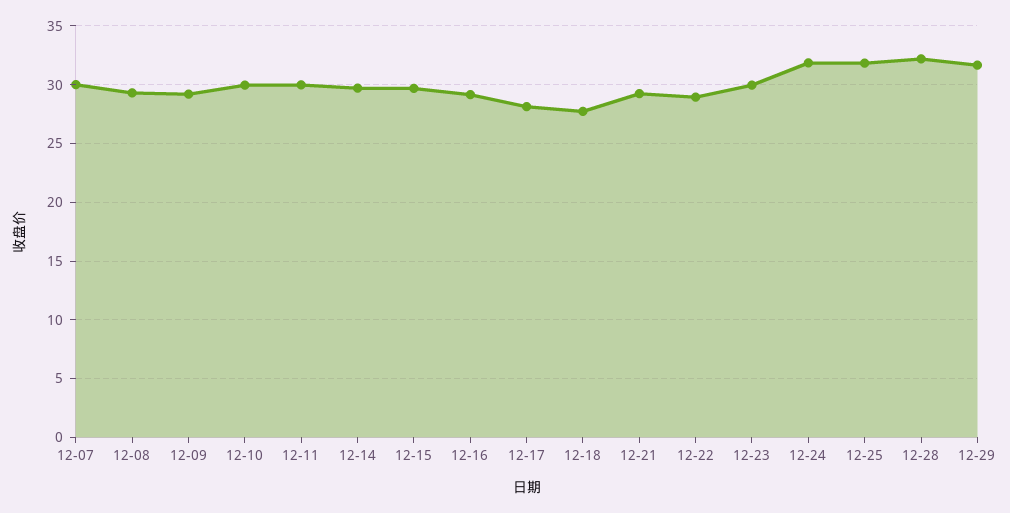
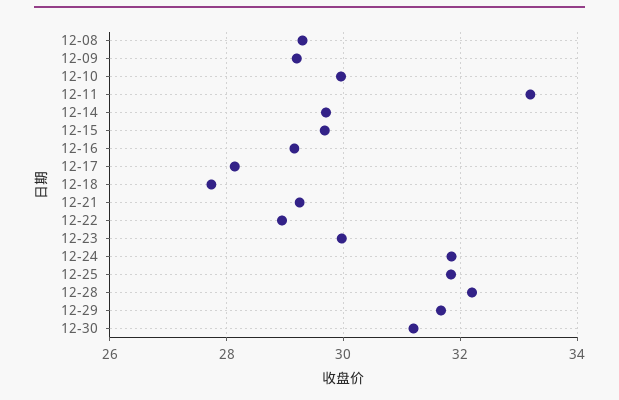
12-07: 30 -> none
12-11: 30 -> 33.2
12-30: none -> 31.2

